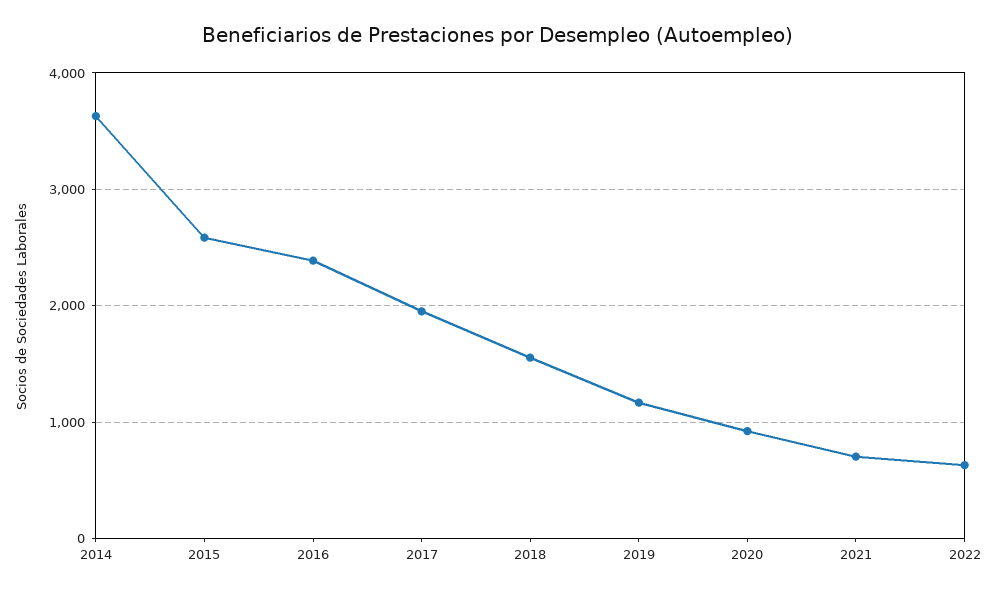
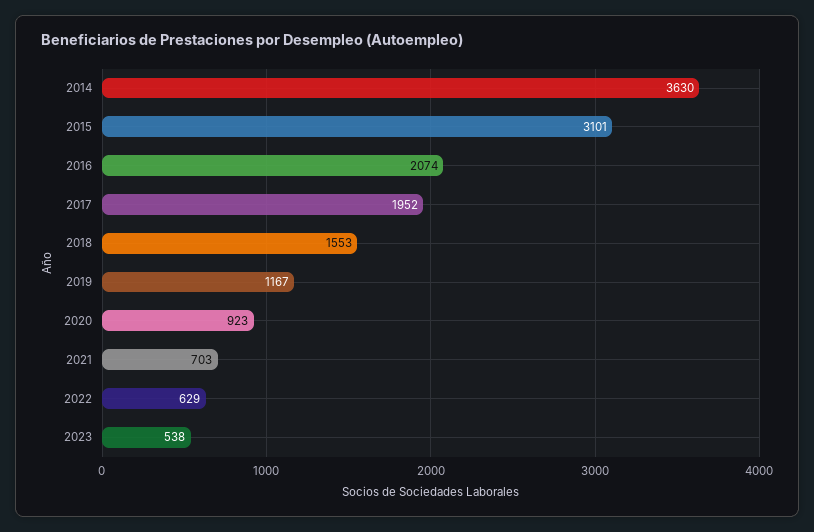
2015: 2600 -> 3101
2016: 2400 -> 2074
2023: none -> 538

